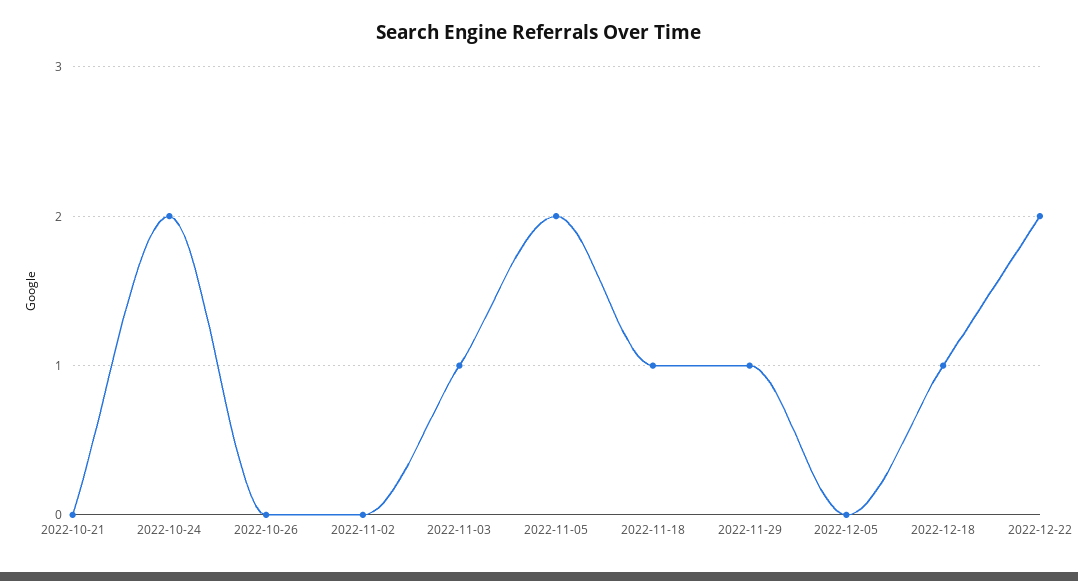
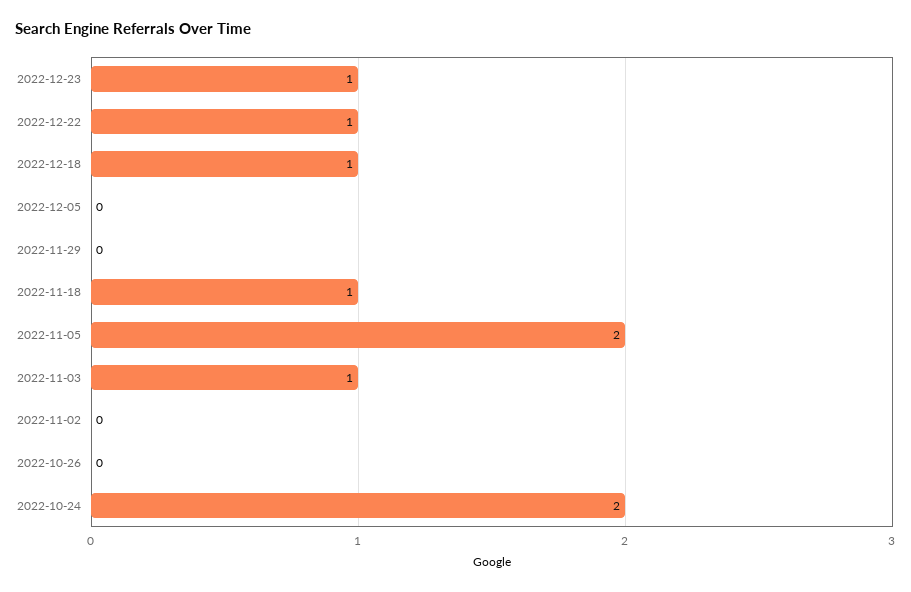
2022-10-21: 0 -> none
2022-11-29: 1 -> 0
2022-12-22: 2 -> 1
2022-12-23: none -> 1

